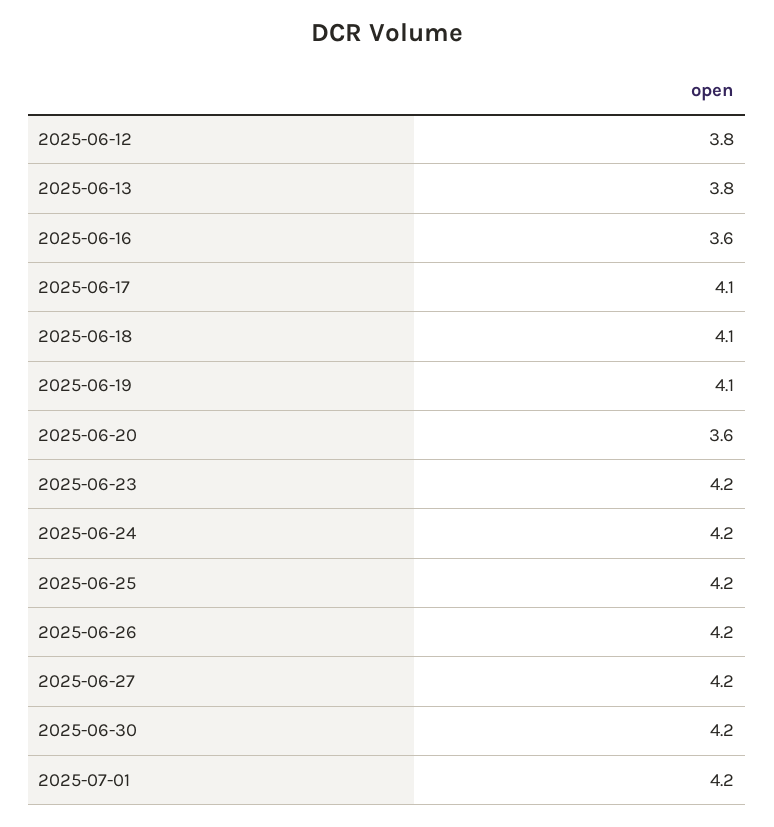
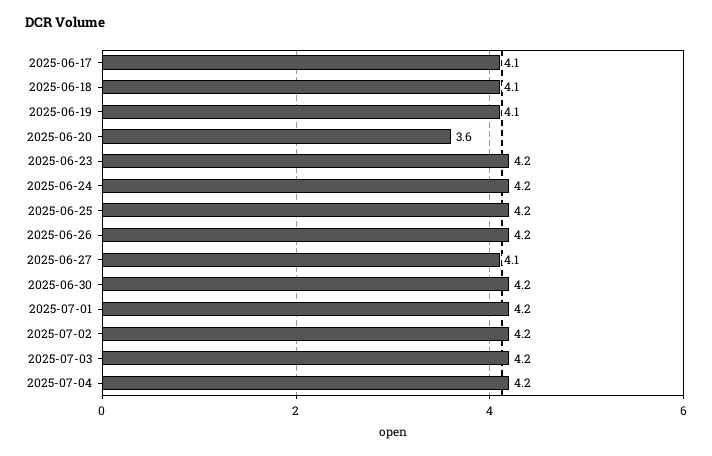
2025-06-12: 3.8 -> none
2025-06-13: 3.8 -> none
2025-06-16: 3.6 -> none
2025-06-27: 4.2 -> 4.1
2025-07-02: none -> 4.2
2025-07-03: none -> 4.2
2025-07-04: none -> 4.2

